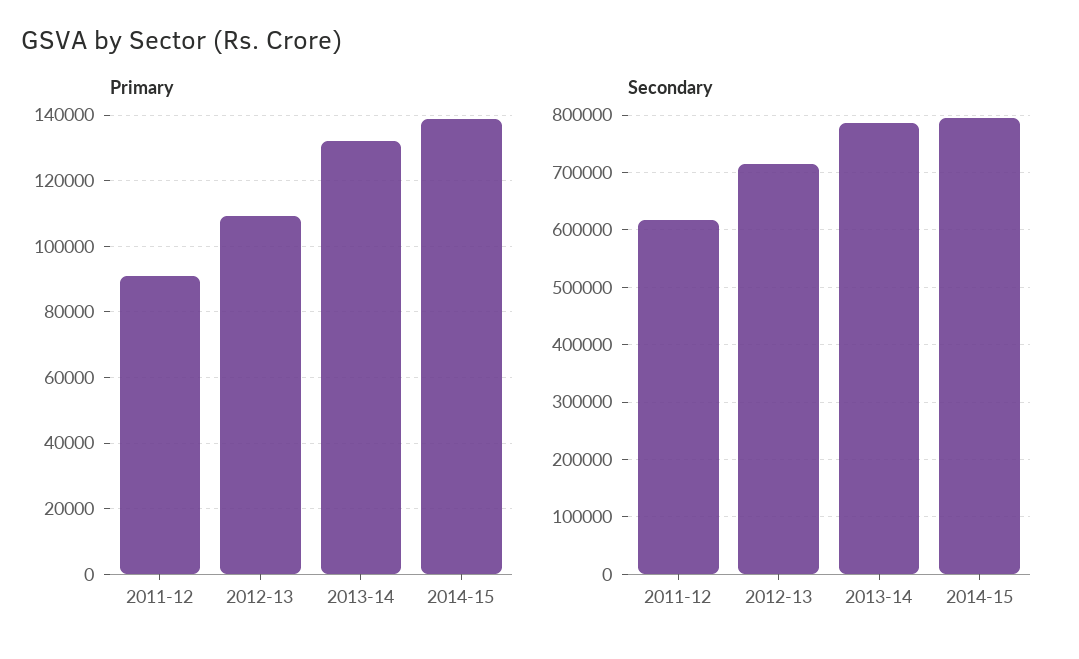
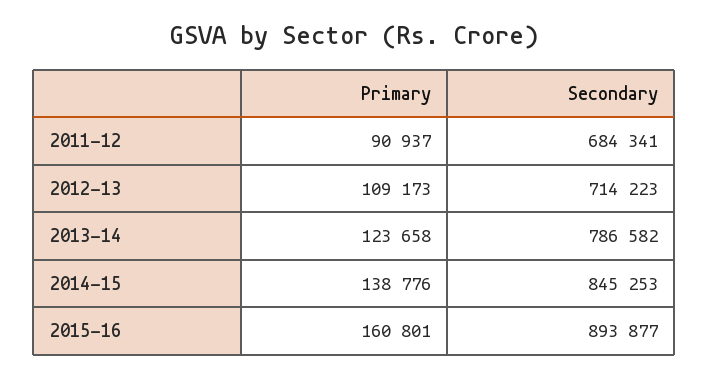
Primary, 2013-14: 132000 -> 123658
Secondary, 2011-12: 620000 -> 684341
Secondary, 2014-15: 800000 -> 845253
Primary, 2015-16: none -> 160801
Secondary, 2015-16: none -> 893877

